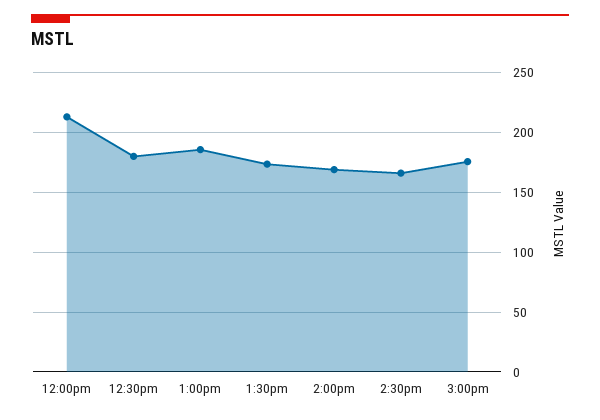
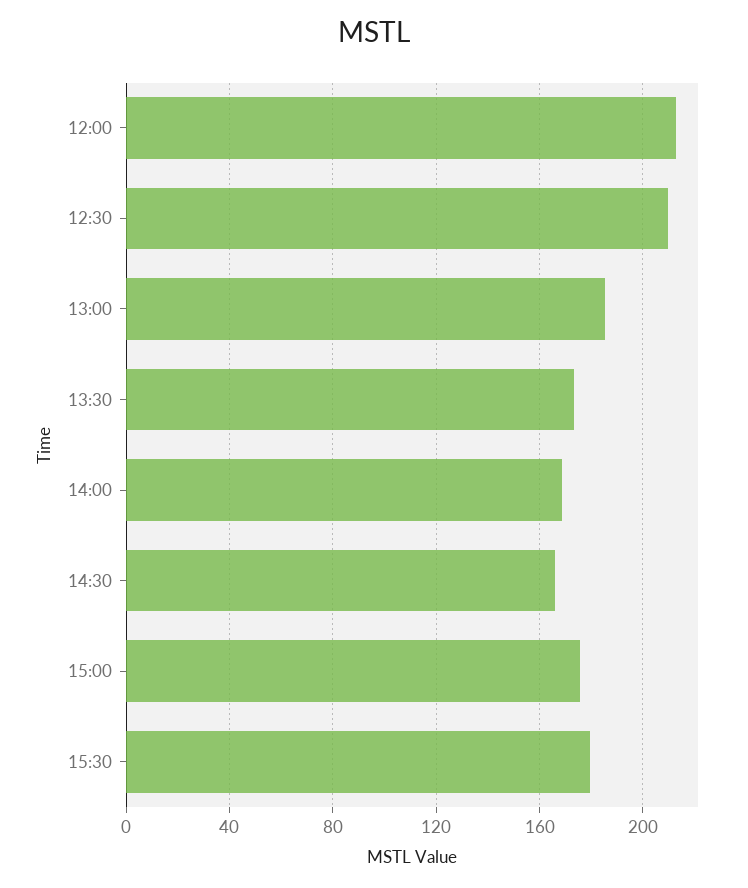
12:30pm: 180 -> 210
15:30: none -> 180

